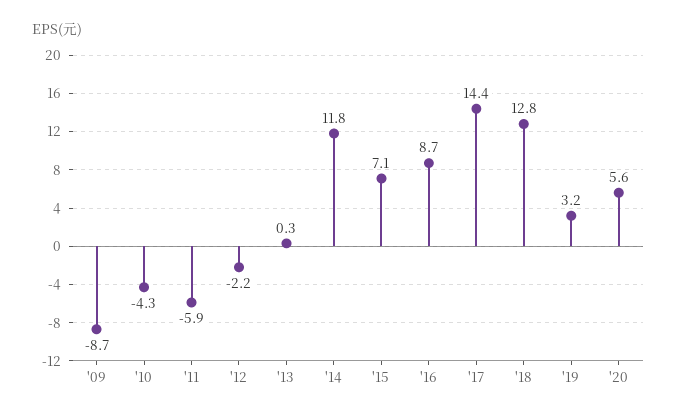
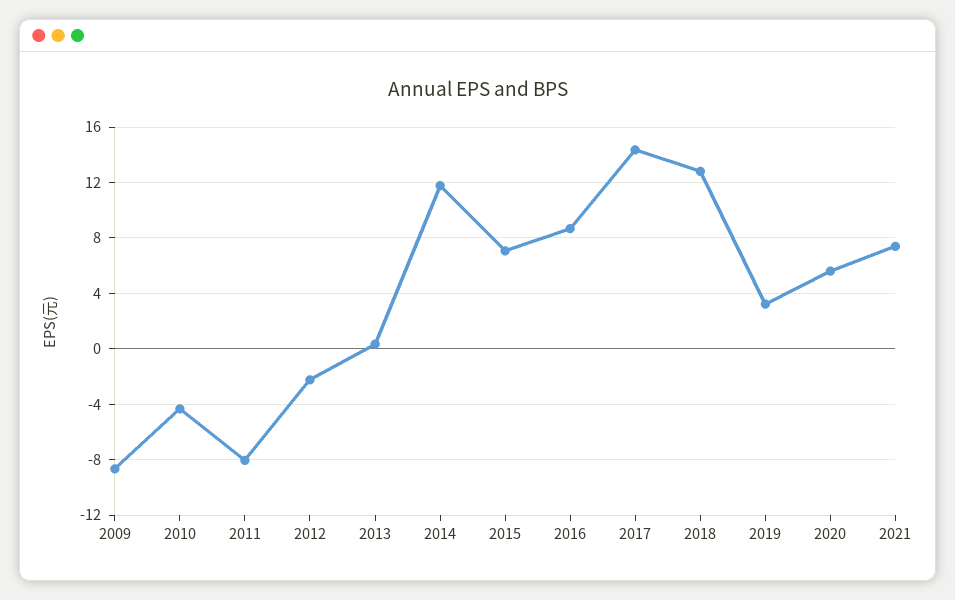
'11: -5.9 -> -8
2021: none -> 7.5

